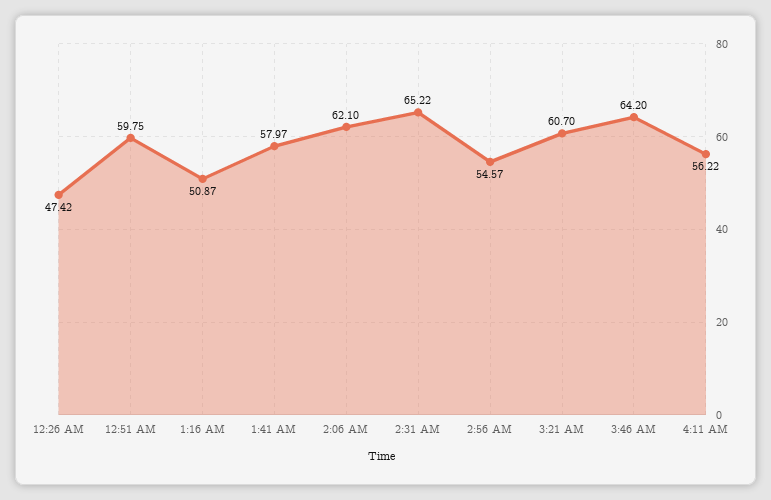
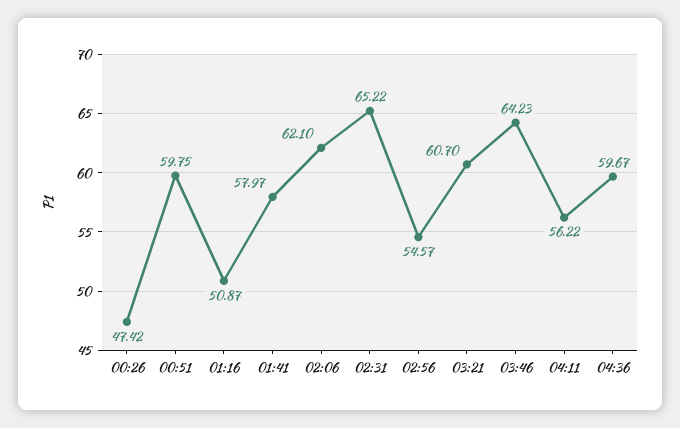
3:46 AM: 64.2 -> 64.23
04:36: none -> 59.67

